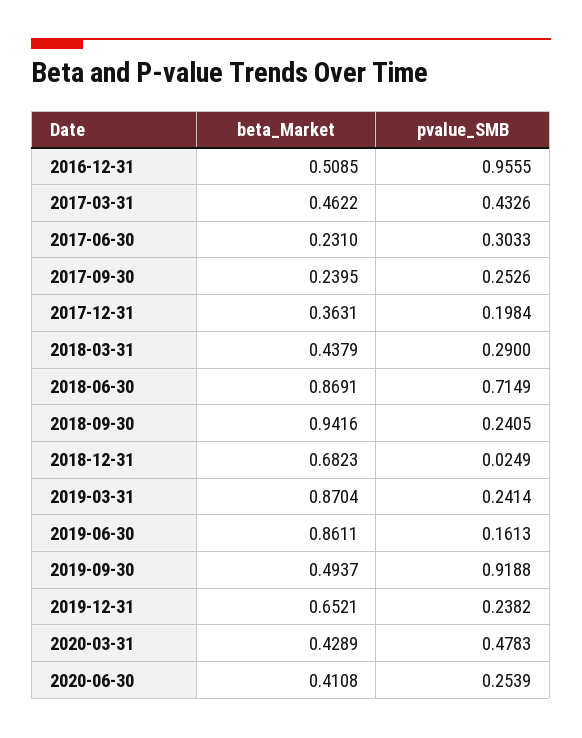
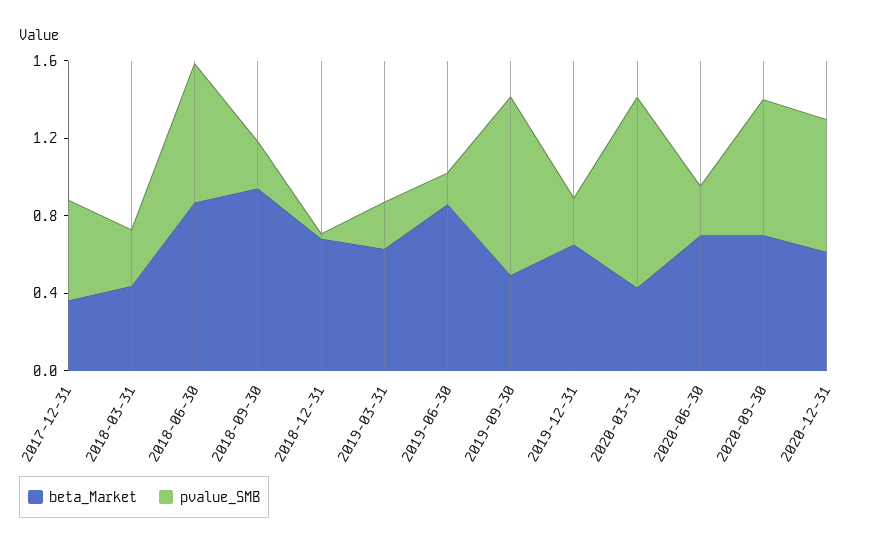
beta_Market, 2016-12-31: 0.5085 -> none
pvalue_SMB, 2016-12-31: 0.9555 -> none
beta_Market, 2017-03-31: 0.4622 -> none
pvalue_SMB, 2017-03-31: 0.4326 -> none
beta_Market, 2017-06-30: 0.231 -> none
pvalue_SMB, 2017-06-30: 0.3033 -> none
beta_Market, 2017-09-30: 0.2395 -> none
pvalue_SMB, 2017-09-30: 0.2526 -> none
pvalue_SMB, 2017-12-31: 0.1984 -> 0.5
beta_Market, 2019-03-31: 0.8704 -> 0.6
pvalue_SMB, 2020-03-31: 0.4783 -> 1
beta_Market, 2020-06-30: 0.4108 -> 0.7
beta_Market, 2020-09-30: none -> 0.7
pvalue_SMB, 2020-09-30: none -> 0.7
beta_Market, 2020-12-31: none -> 0.6
pvalue_SMB, 2020-12-31: none -> 0.7

